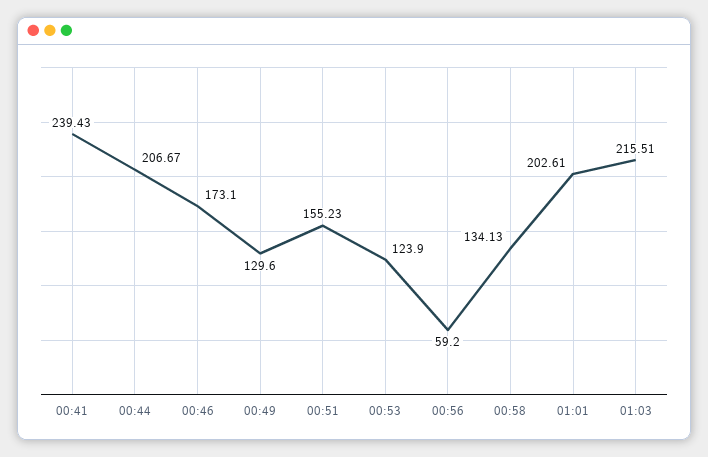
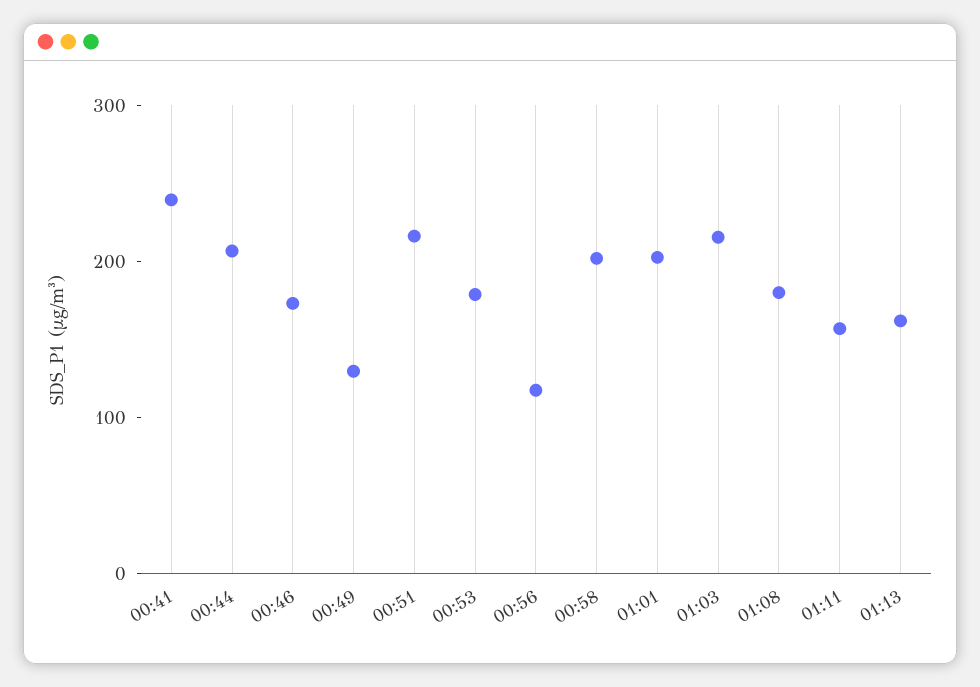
00:51: 155.23 -> 220
00:53: 123.9 -> 180
00:56: 59.2 -> 120
00:58: 134.13 -> 200
01:08: none -> 180
01:11: none -> 160
01:13: none -> 160

